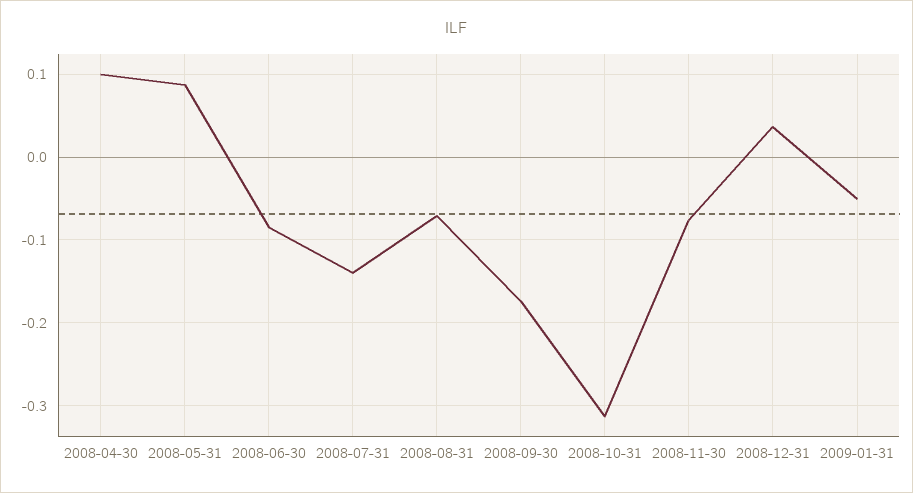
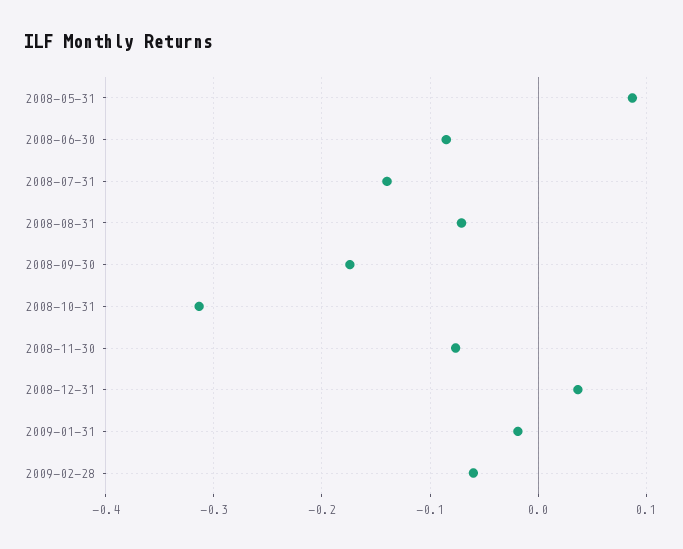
2008-04-30: 0.1 -> none
2009-01-31: -0.05 -> -0.02
2009-02-28: none -> -0.06

